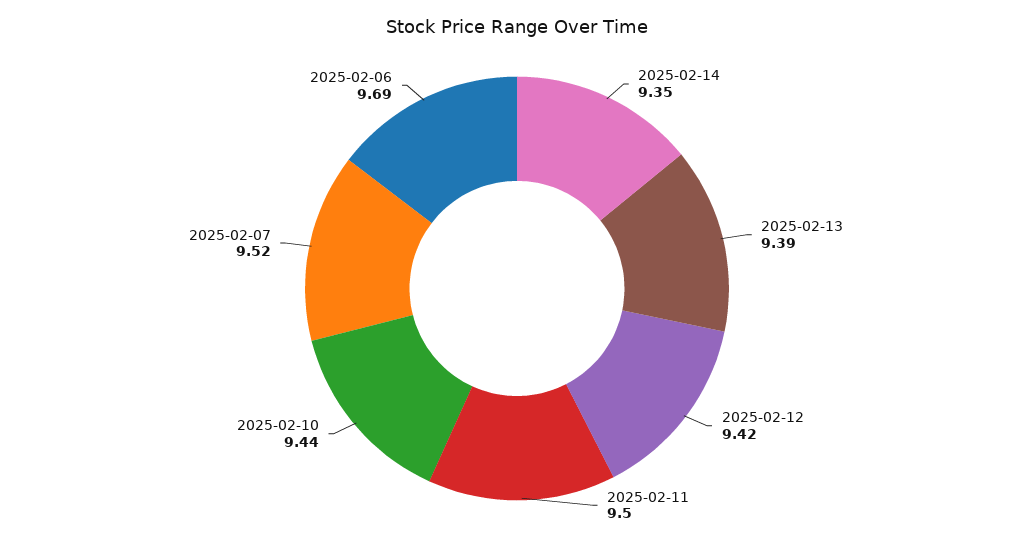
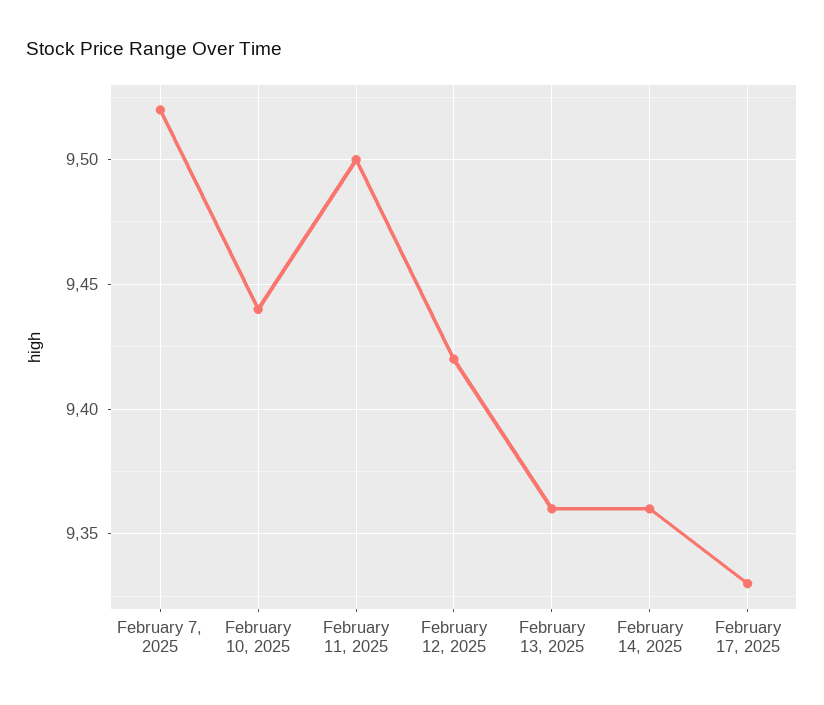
2025-02-14: 9.35 -> 9.36
2025-02-13: 9.39 -> 9.36
2025-02-06: 9.69 -> none
February 17, 2025: none -> 9.33

